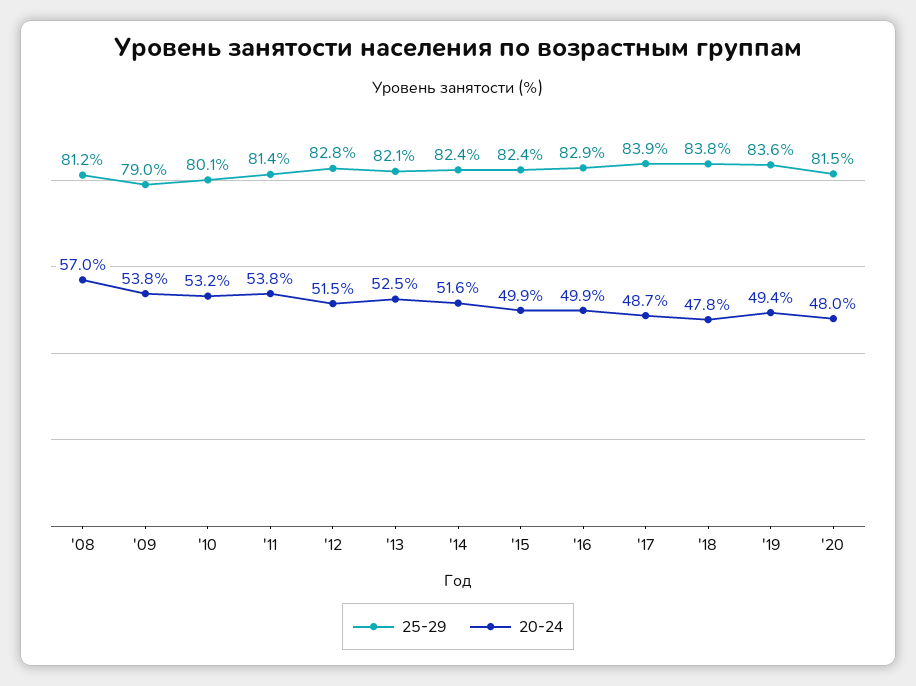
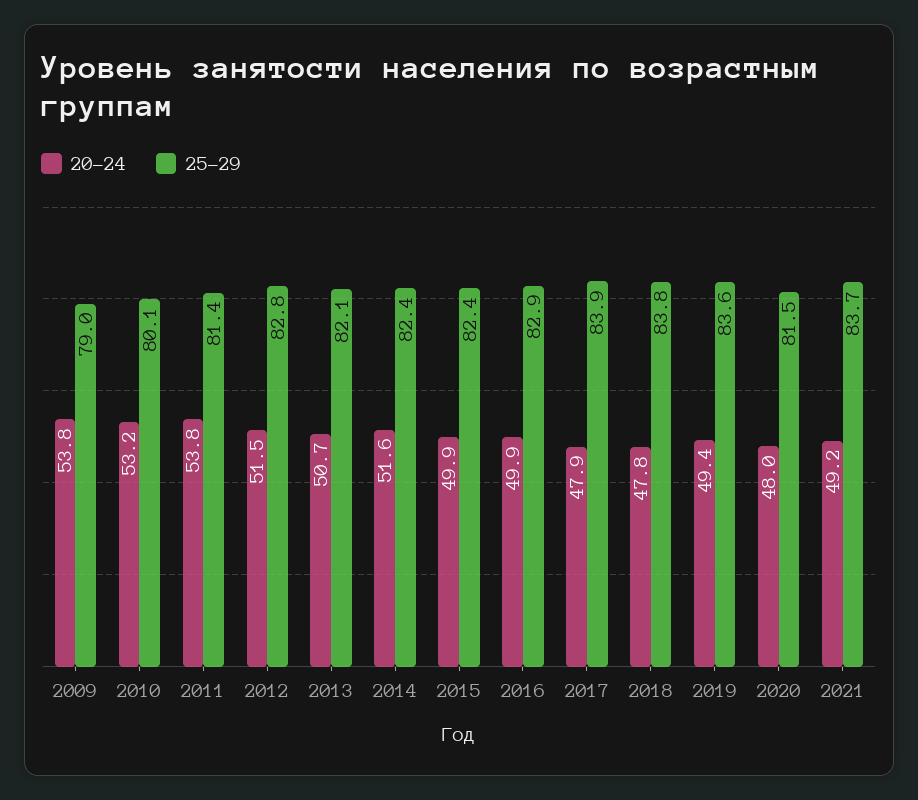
25-29, '08: 81.2 -> none
20-24, '08: 57 -> none
20-24, '13: 52.5 -> 50.7
20-24, '17: 48.7 -> 47.9
20-24, 2021: none -> 49.2
25-29, 2021: none -> 83.7

